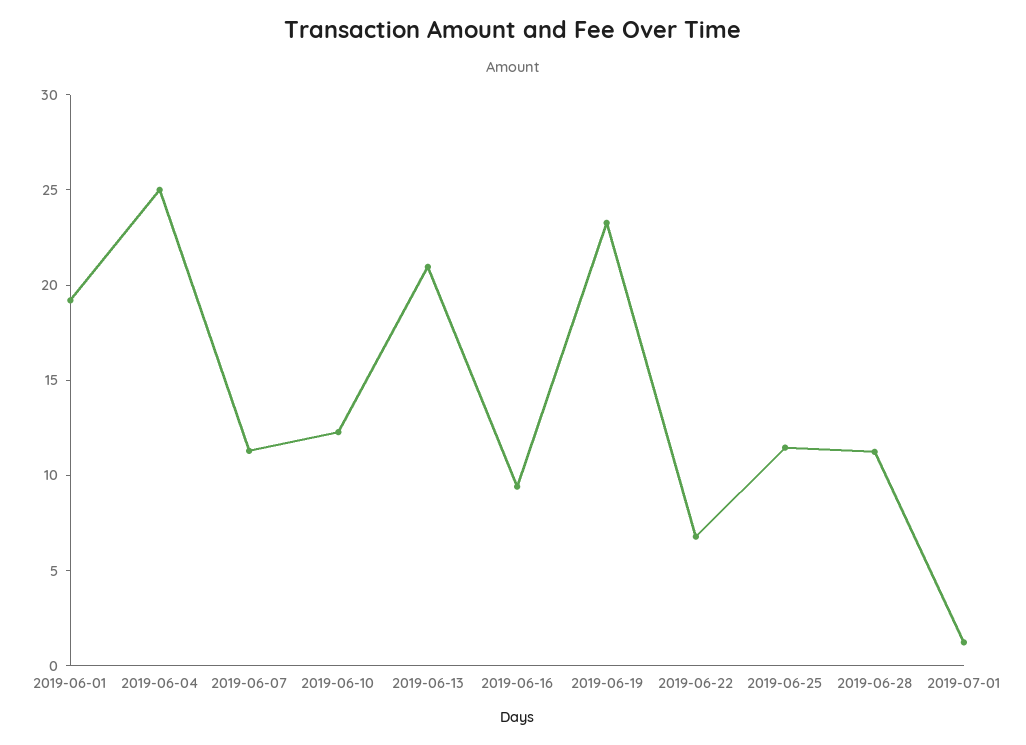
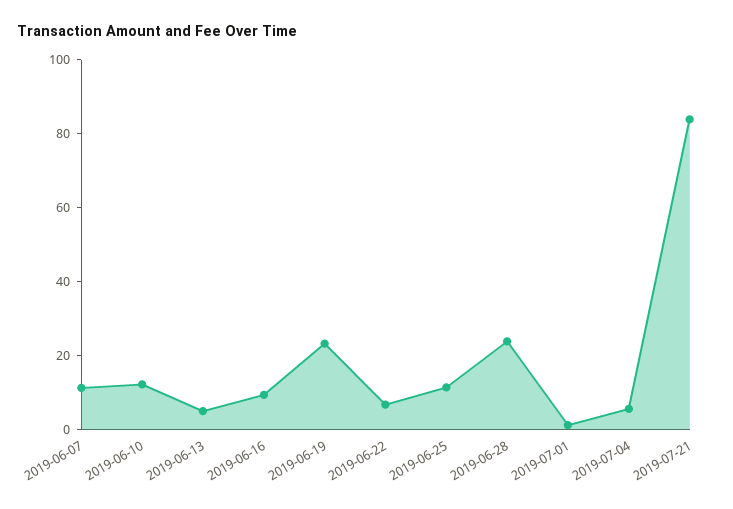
2019-06-01: 19 -> none
2019-06-04: 25 -> none
2019-06-13: 21 -> 5
2019-06-28: 11 -> 25
2019-07-04: none -> 5
2019-07-21: none -> 85

